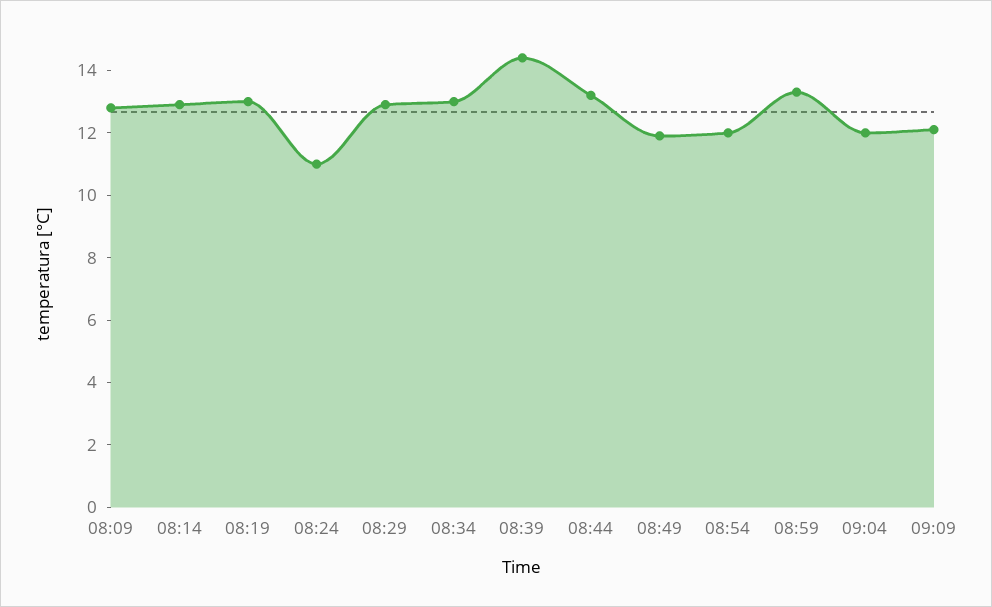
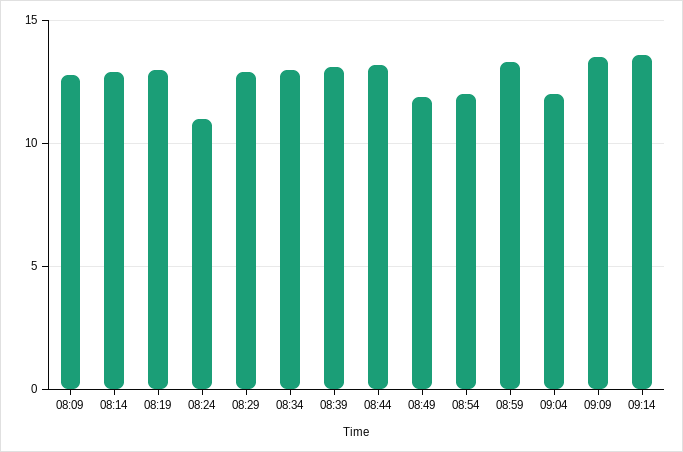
08:39: 14.5 -> 13
09:09: 12 -> 13.5
09:14: none -> 13.5

